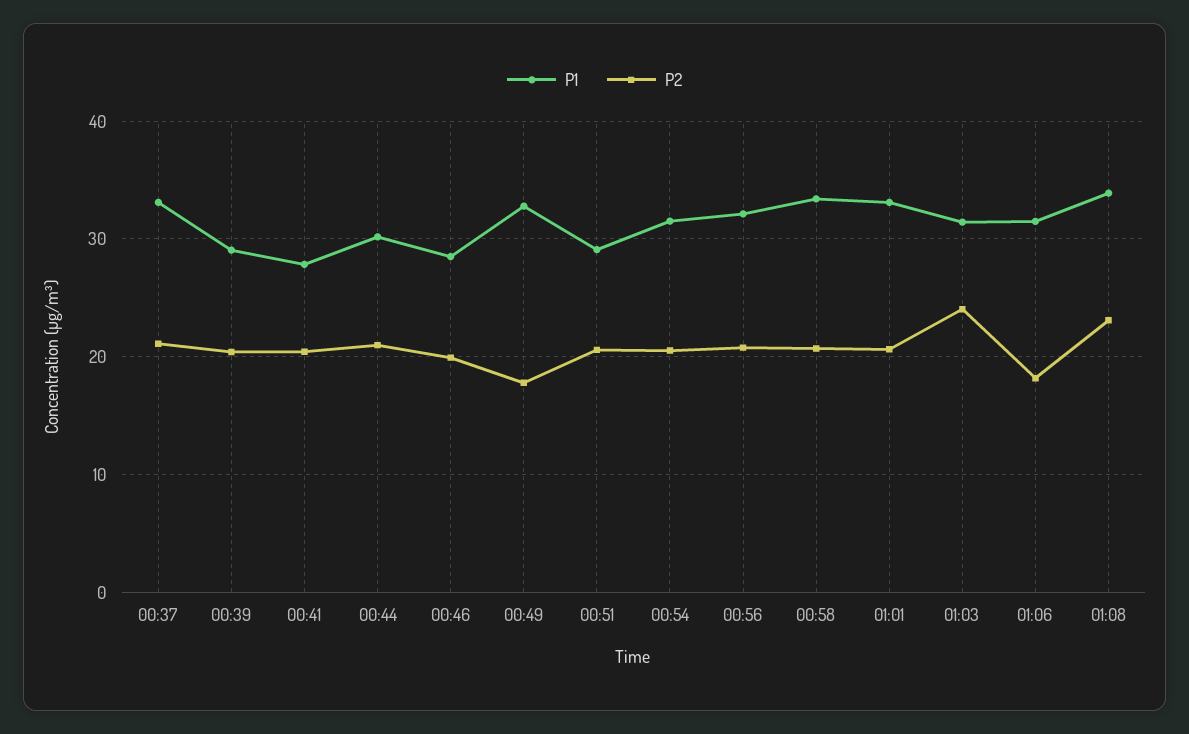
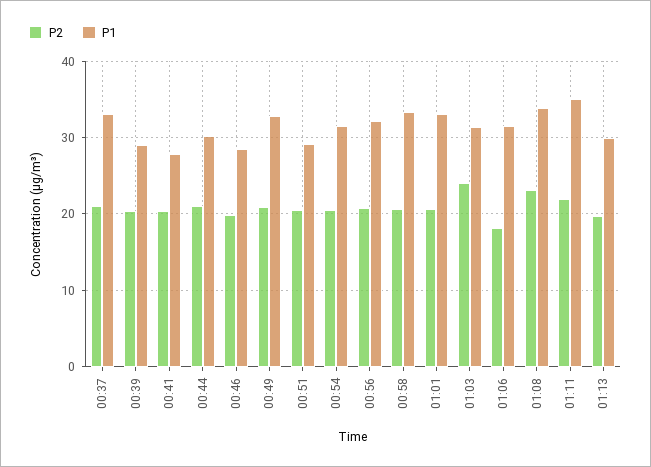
P2, 00:49: 18 -> 21
P2, 01:11: none -> 22
P1, 01:11: none -> 35
P2, 01:13: none -> 20
P1, 01:13: none -> 30

